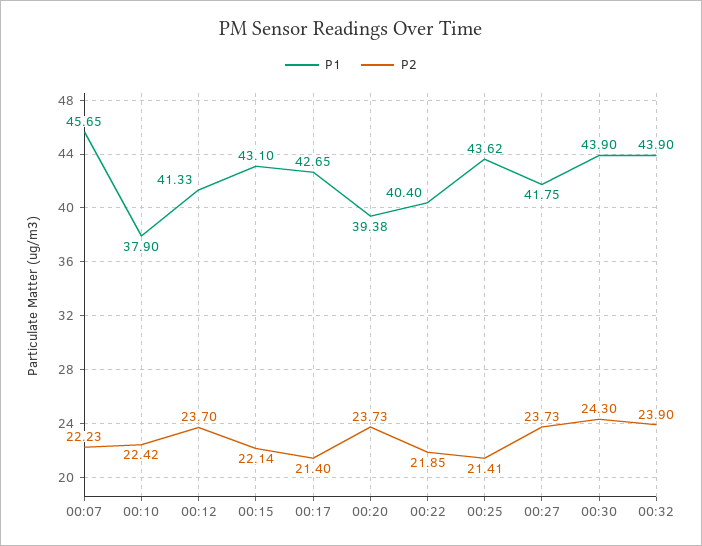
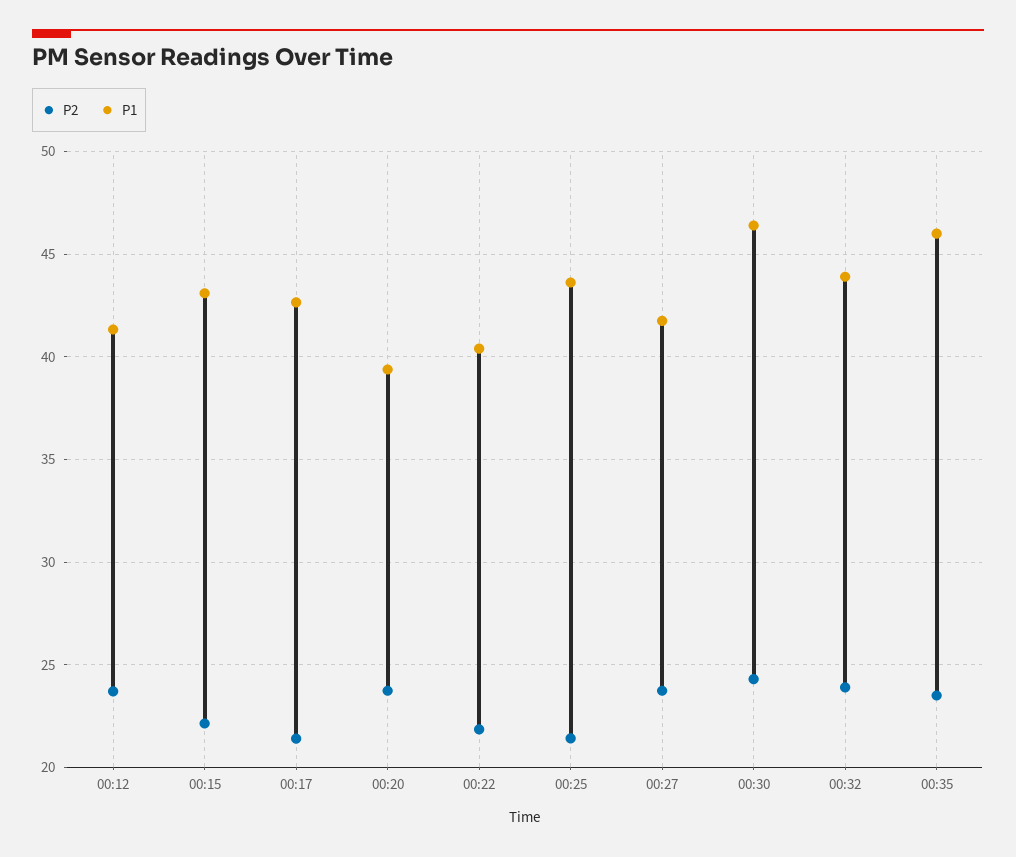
P1, 00:07: 45.65 -> none
P2, 00:07: 22.23 -> none
P1, 00:10: 37.9 -> none
P2, 00:10: 22.42 -> none
P1, 00:30: 43.9 -> 46.5
P2, 00:35: none -> 23.5
P1, 00:35: none -> 46

